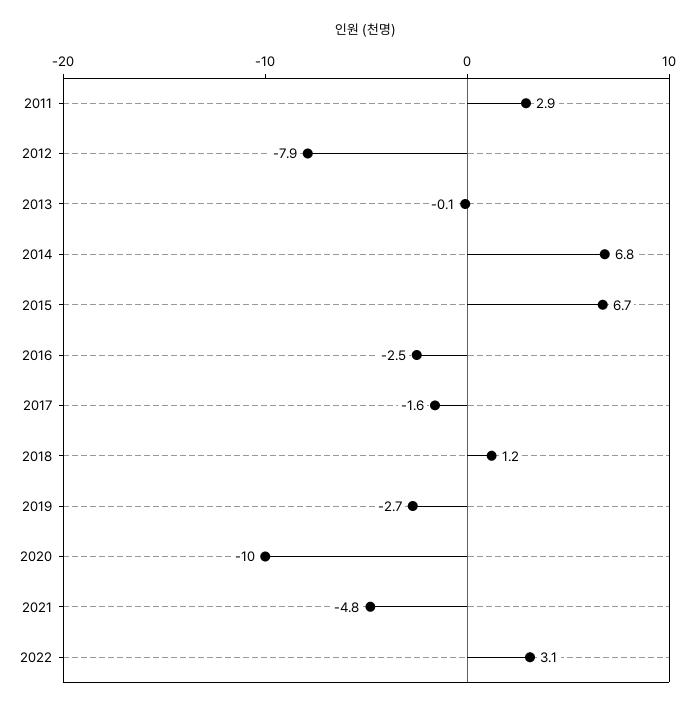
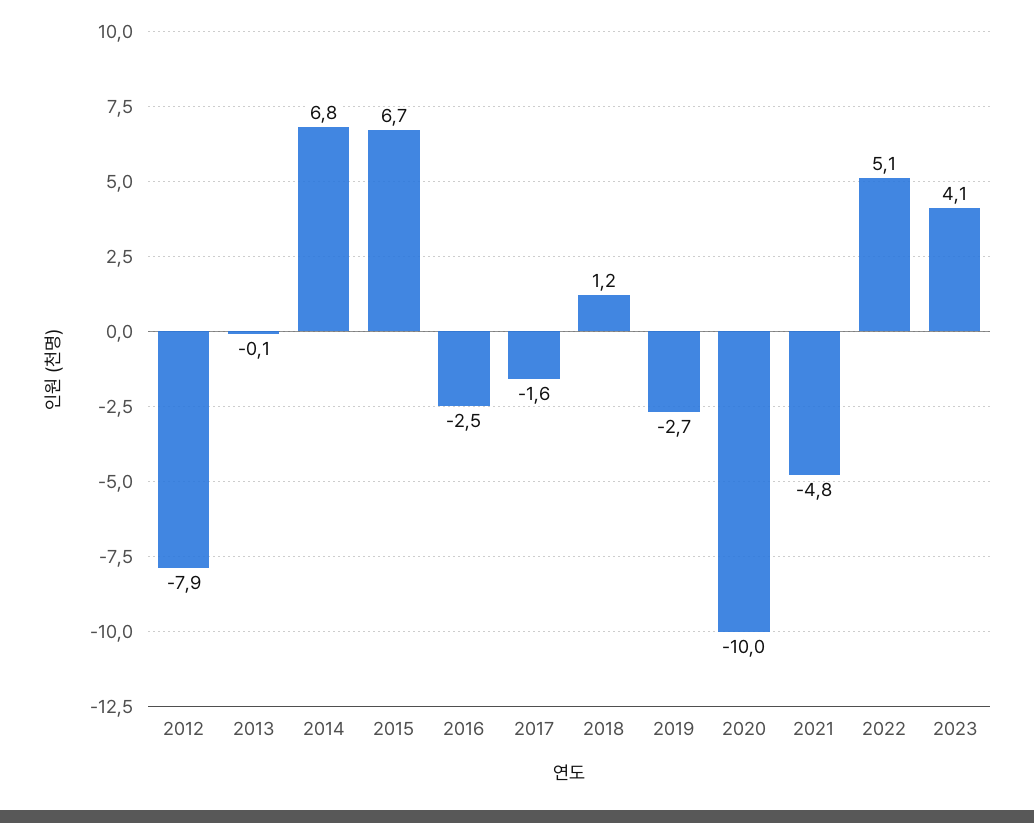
2011: 2.9 -> none
2022: 3.1 -> 5.1
2023: none -> 4.1

